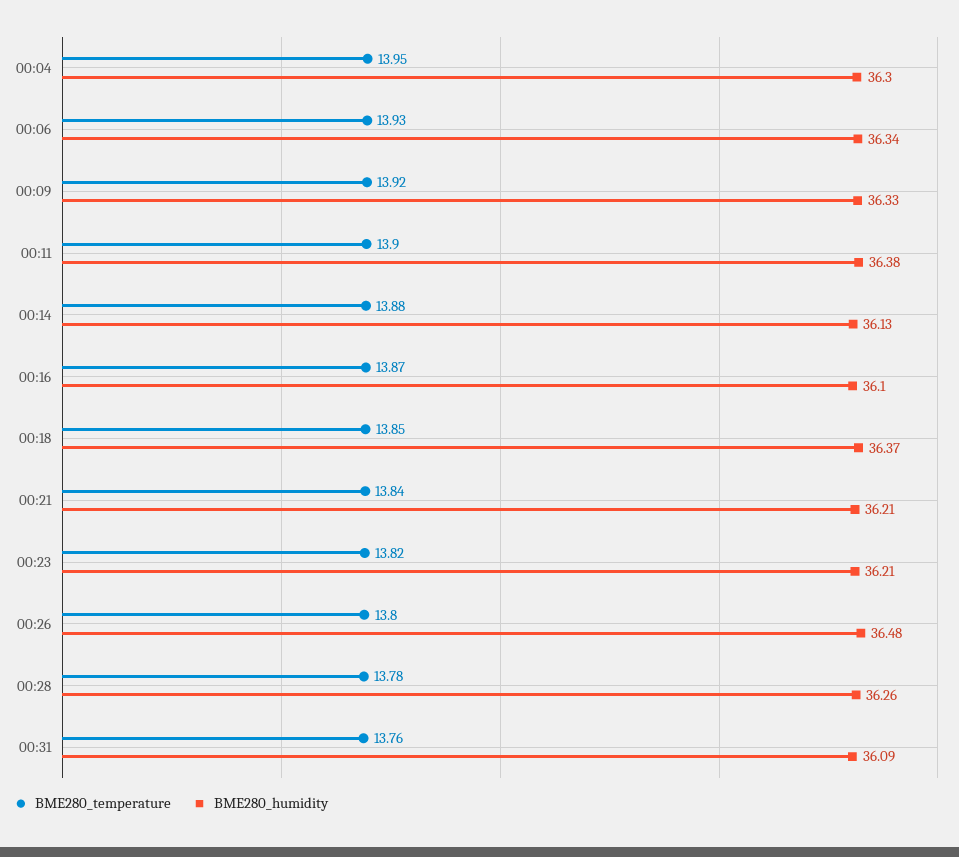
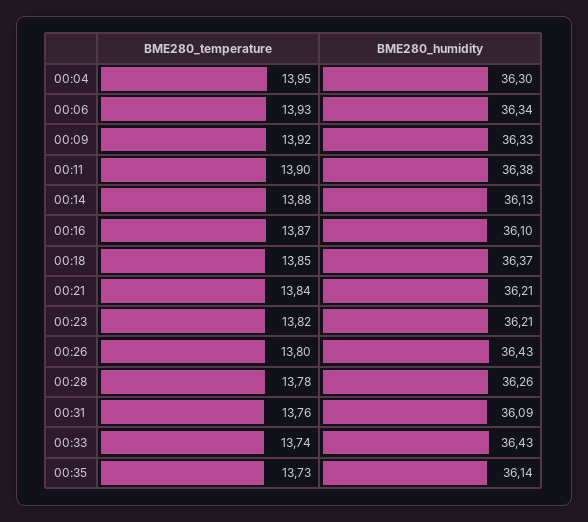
BME280_humidity, 00:26: 36.48 -> 36.43
BME280_temperature, 00:33: none -> 13.74
BME280_humidity, 00:33: none -> 36.43
BME280_temperature, 00:35: none -> 13.73
BME280_humidity, 00:35: none -> 36.14

